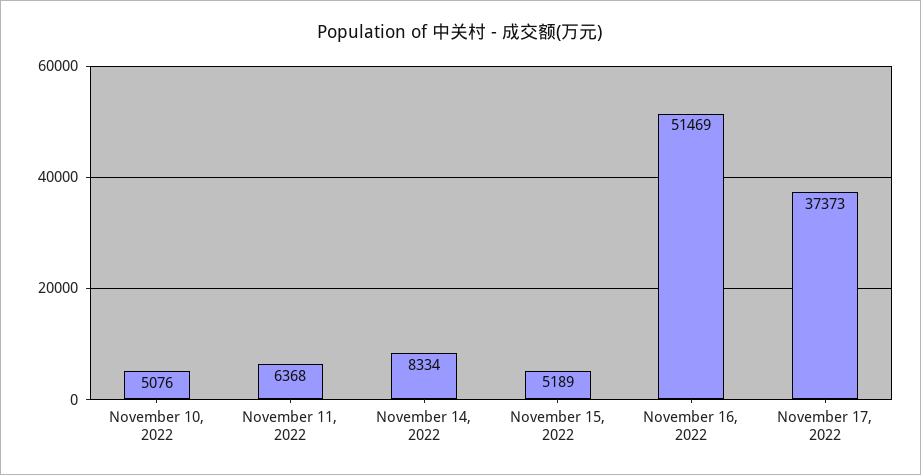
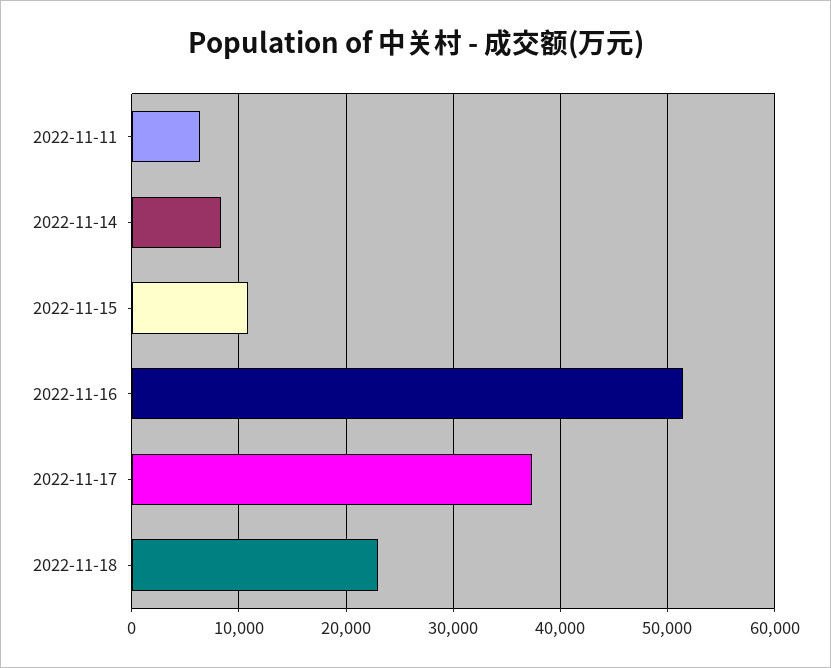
November 10, 2022: 5076 -> none
November 15, 2022: 5189 -> 11000
2022-11-18: none -> 23000

